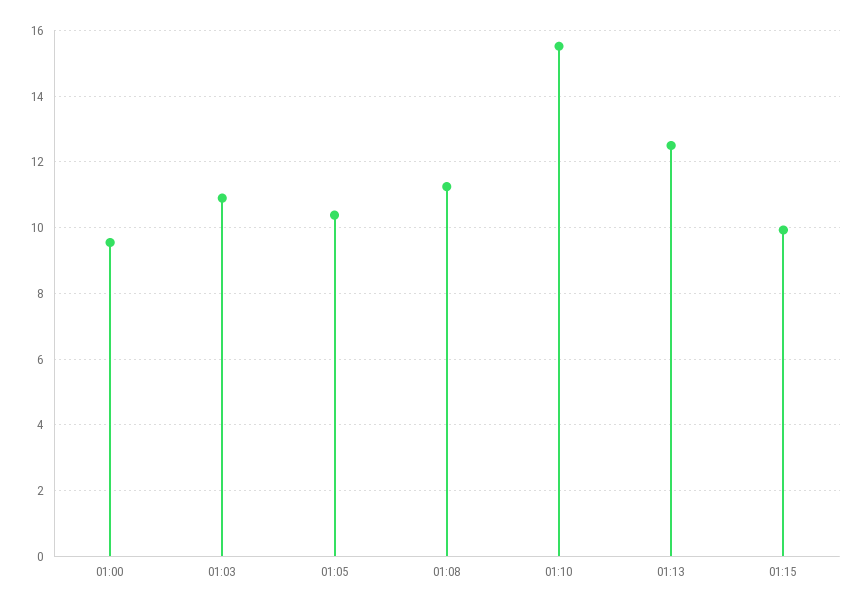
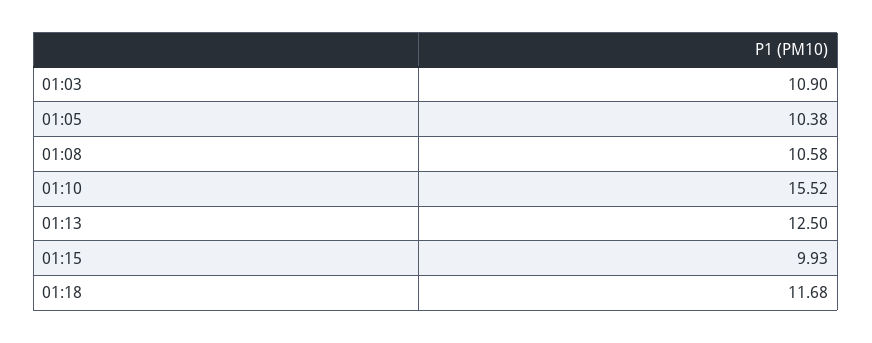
01:00: 9.6 -> none
01:08: 11.2 -> 10.58
01:18: none -> 11.68

